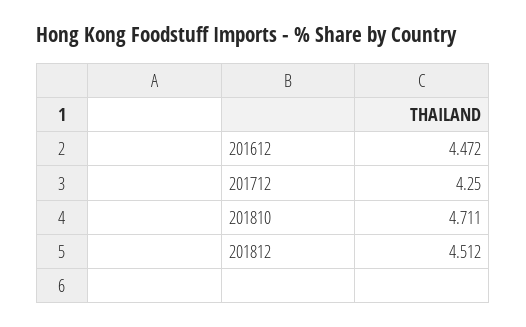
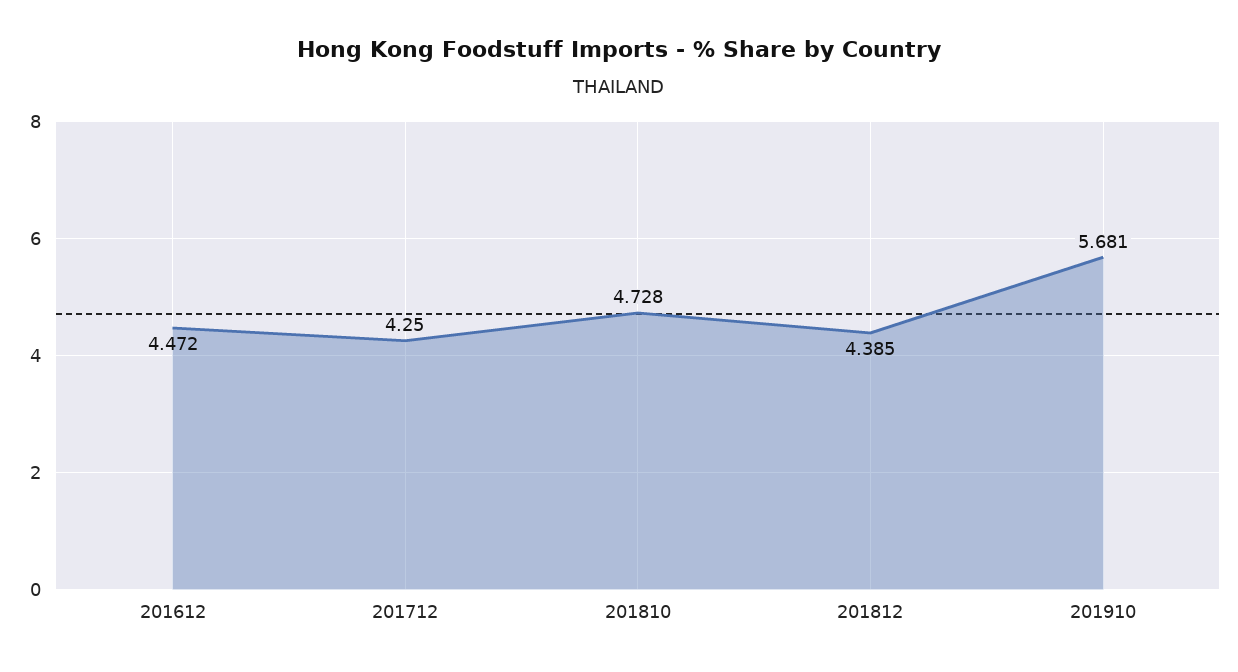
201810: 4.711 -> 4.728
201812: 4.512 -> 4.385
201910: none -> 5.681

